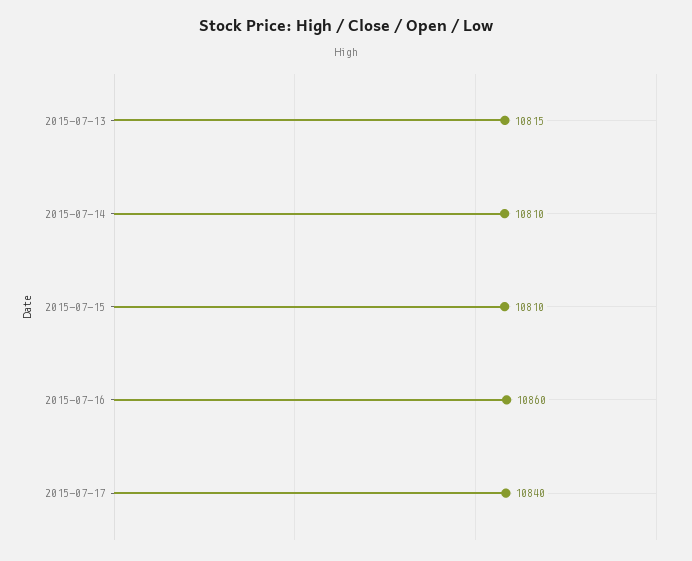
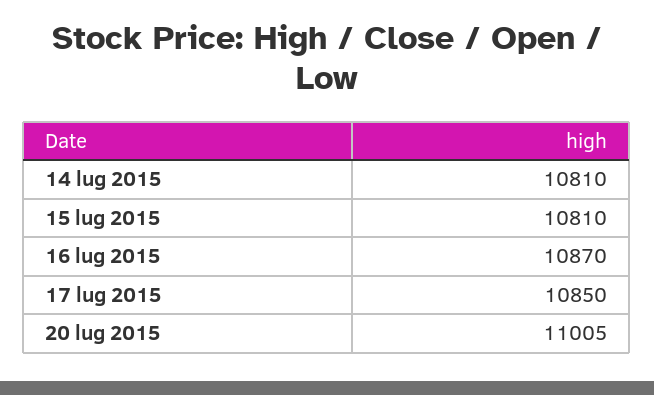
2015-07-13: 10815 -> none
2015-07-16: 10860 -> 10870
2015-07-17: 10840 -> 10850
20 lug 2015: none -> 11005

